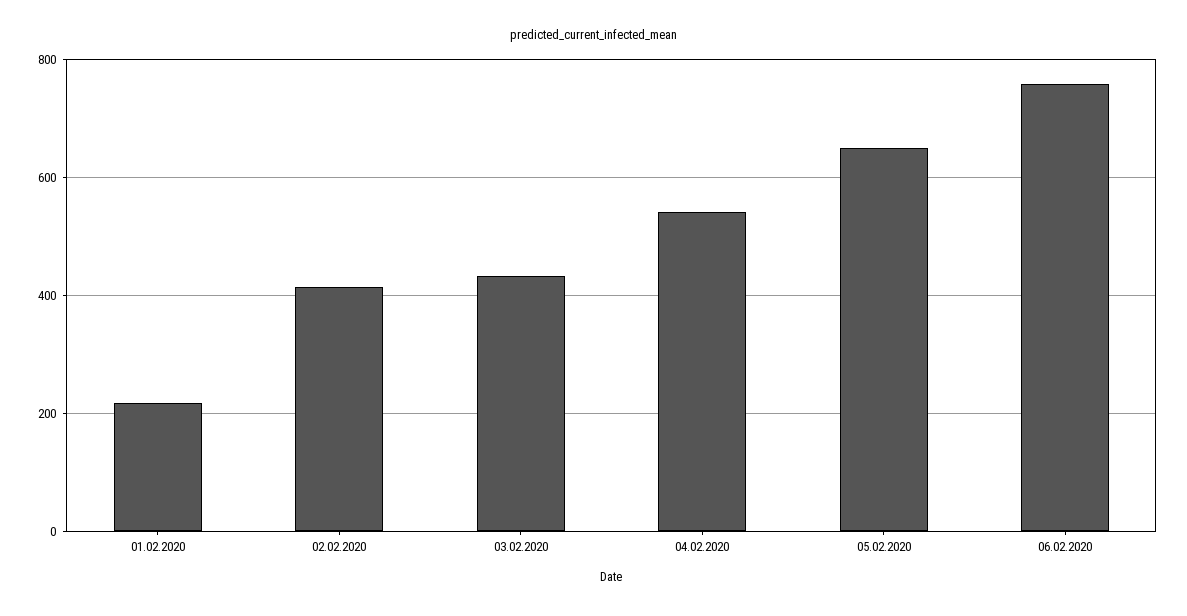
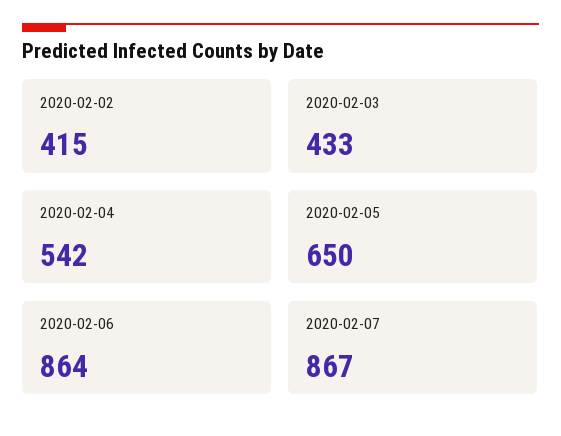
01.02.2020: 220 -> none
06.02.2020: 760 -> 864
2020-02-07: none -> 867

